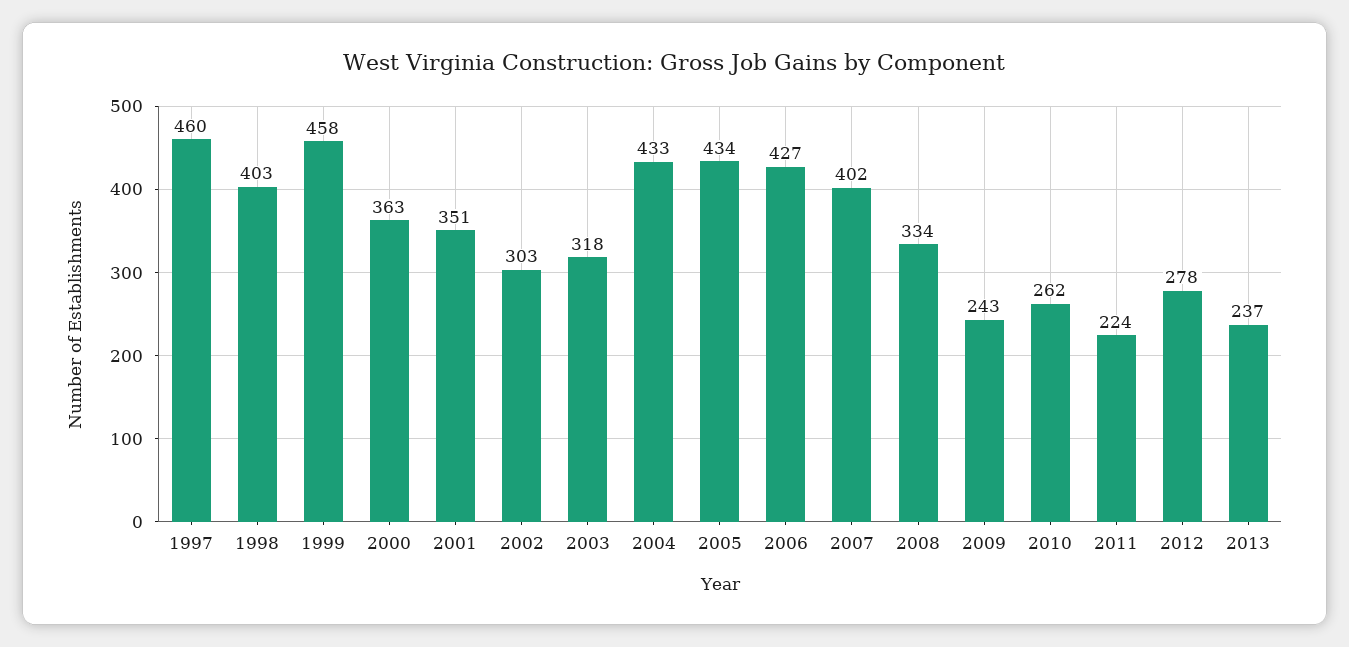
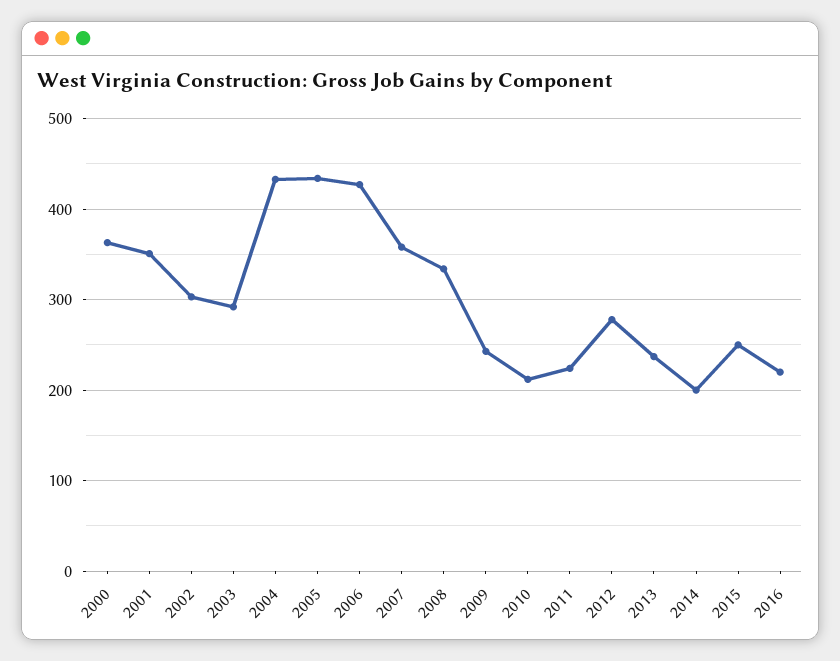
1997: 460 -> none
1998: 403 -> none
1999: 458 -> none
2003: 318 -> 290
2007: 402 -> 360
2010: 262 -> 210
2014: none -> 200
2015: none -> 250
2016: none -> 220

